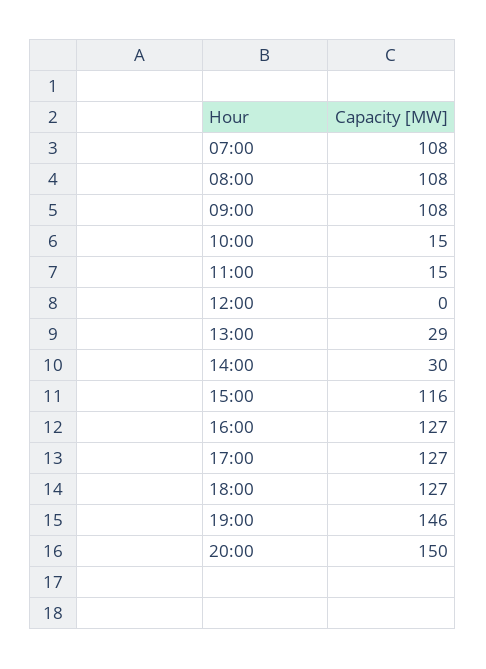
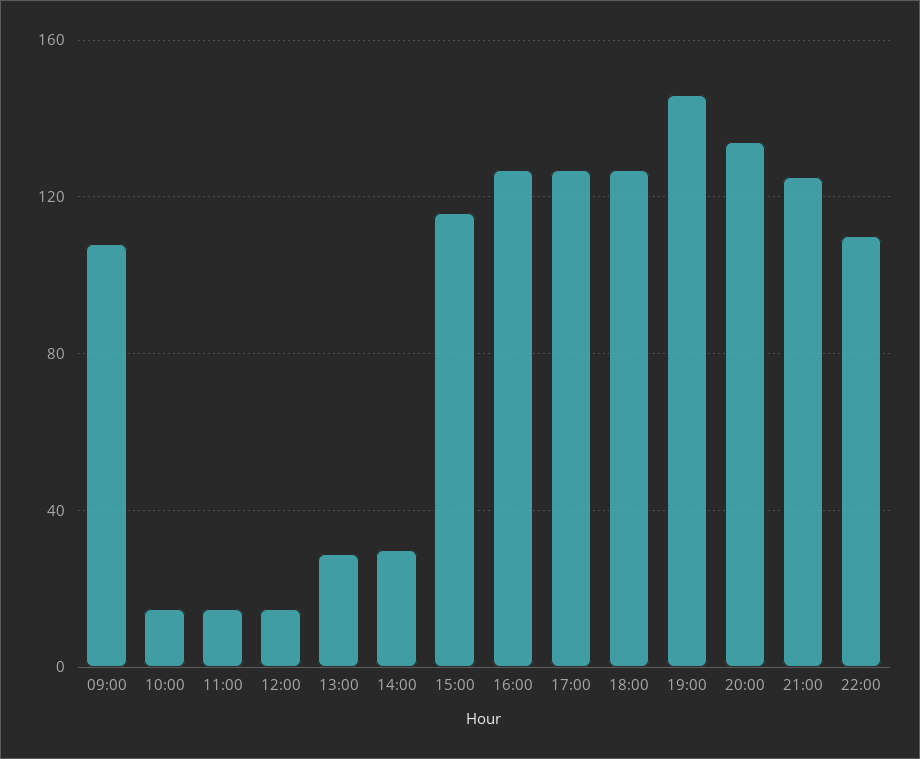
07:00: 108 -> none
08:00: 108 -> none
12:00: 0 -> 15
20:00: 150 -> 135
21:00: none -> 125
22:00: none -> 110

